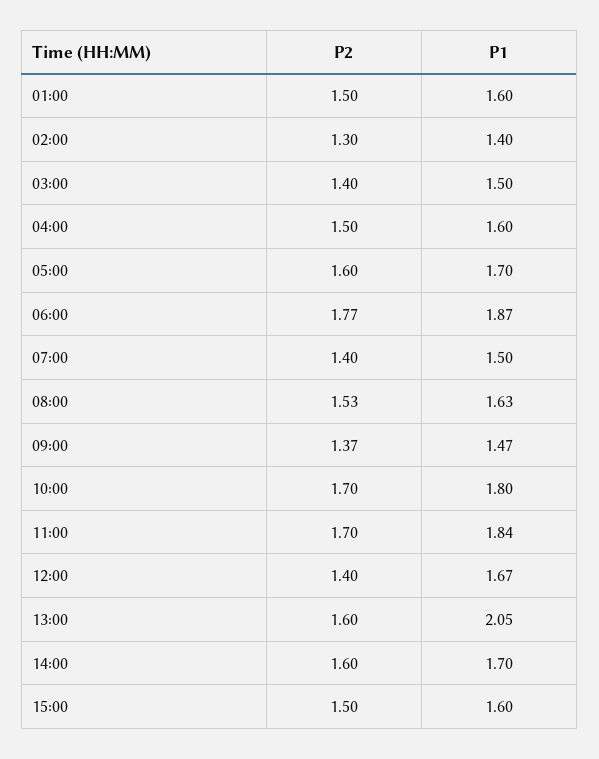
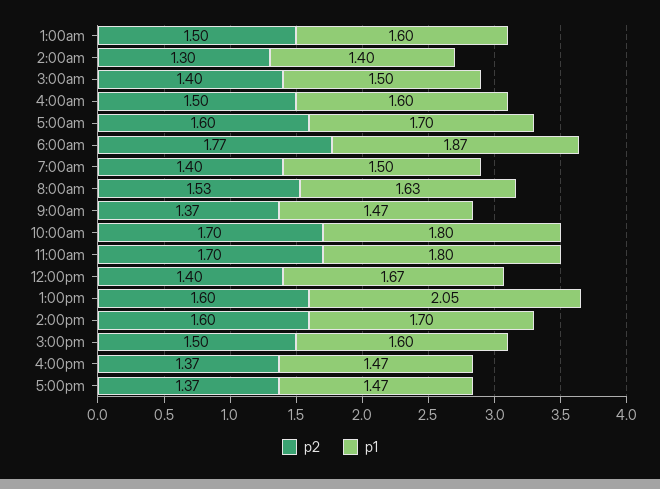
P1, 11:00: 1.84 -> 1.8
P2, 4:00pm: none -> 1.37
P1, 4:00pm: none -> 1.47
P2, 5:00pm: none -> 1.37
P1, 5:00pm: none -> 1.47

